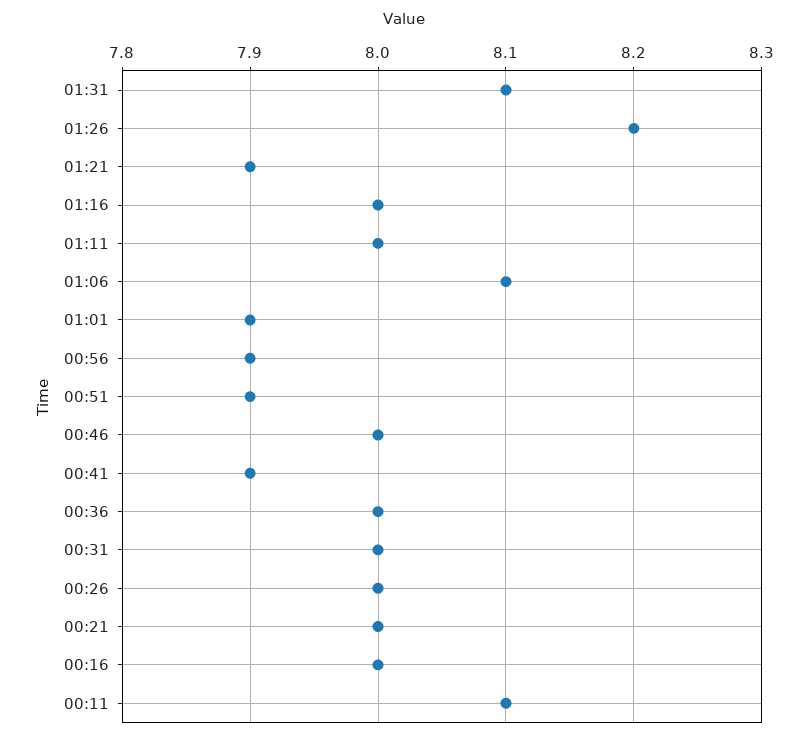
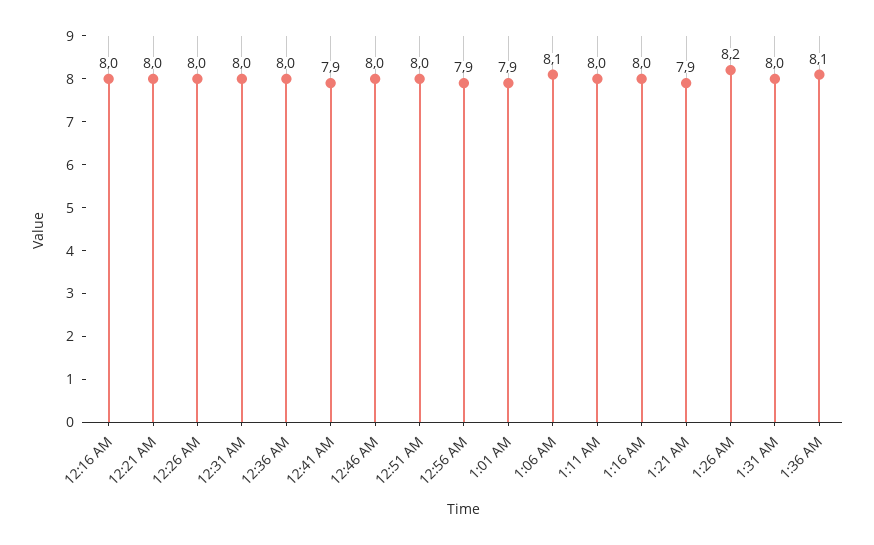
01:31: 8.1 -> 8
00:51: 7.9 -> 8
00:11: 8.1 -> none
1:36 AM: none -> 8.1

